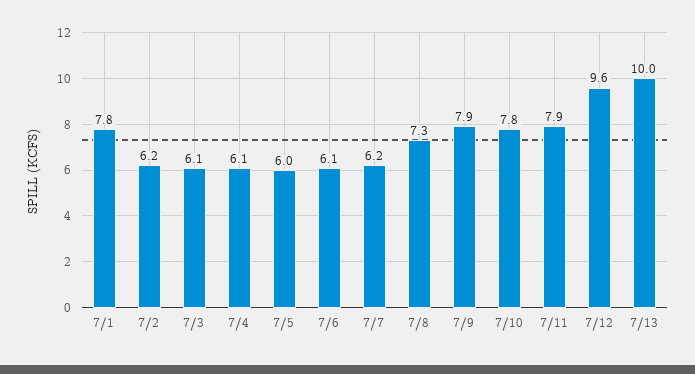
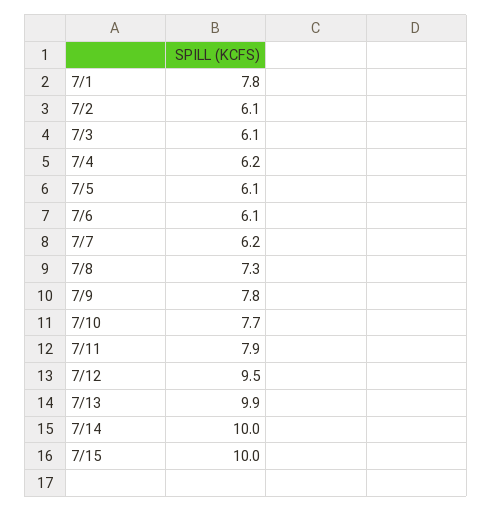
7/2: 6.2 -> 6.1
7/4: 6.1 -> 6.2
7/5: 6 -> 6.1
7/9: 7.9 -> 7.8
7/10: 7.8 -> 7.7
7/12: 9.6 -> 9.5
7/13: 10 -> 9.9
7/14: none -> 10
7/15: none -> 10

